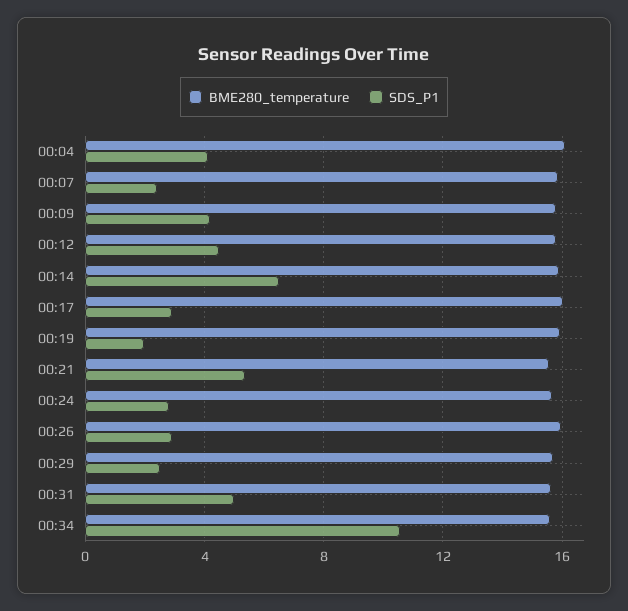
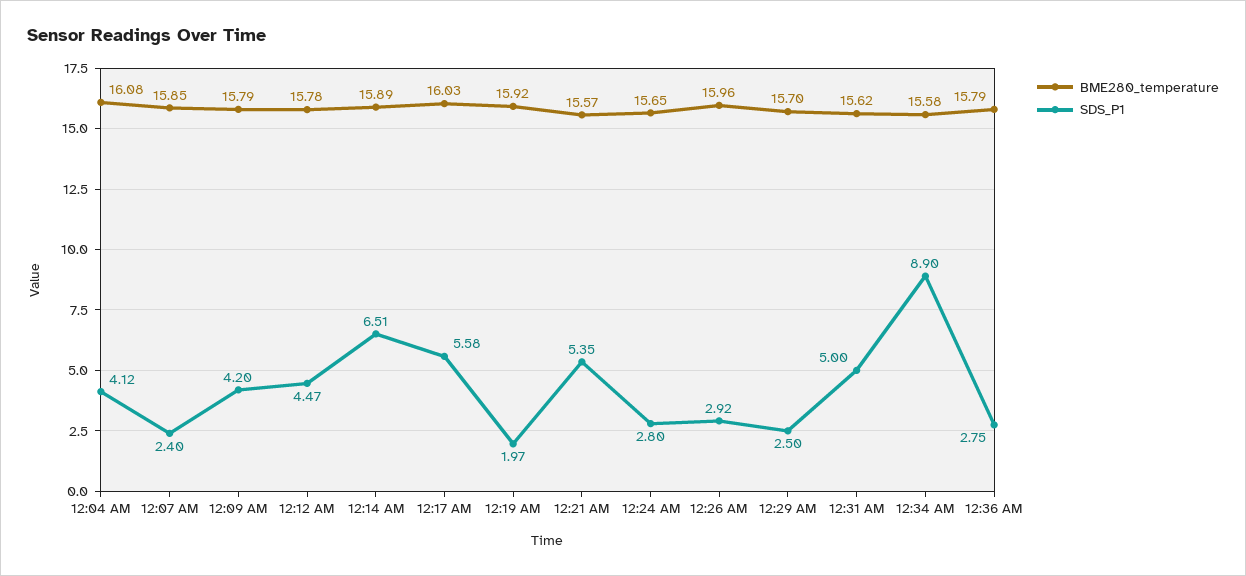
SDS_P1, 00:17: 3 -> 5.58
SDS_P1, 00:34: 10.5 -> 8.9
BME280_temperature, 12:36 AM: none -> 15.79
SDS_P1, 12:36 AM: none -> 2.75

